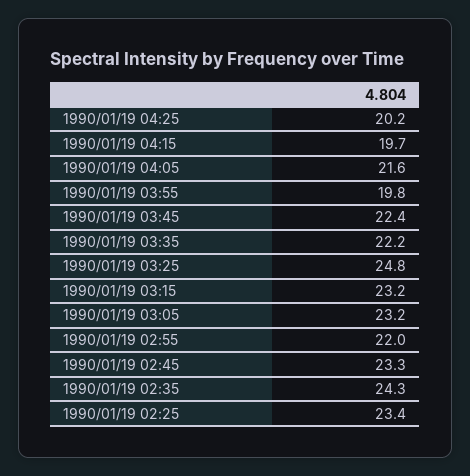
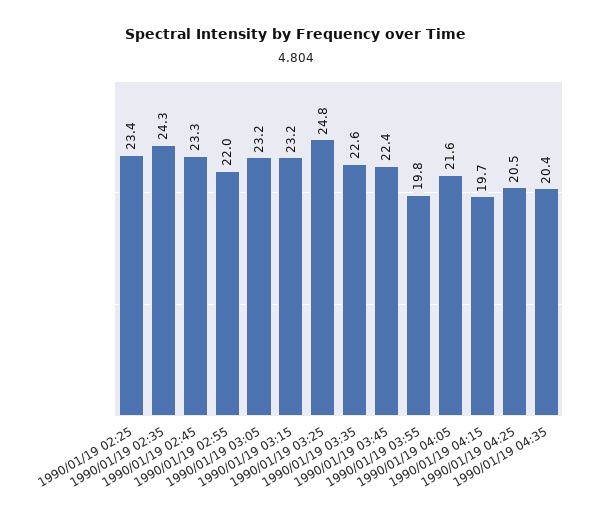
1990/01/19 04:25: 20.2 -> 20.5
1990/01/19 03:35: 22.2 -> 22.6
1990/01/19 04:35: none -> 20.4

